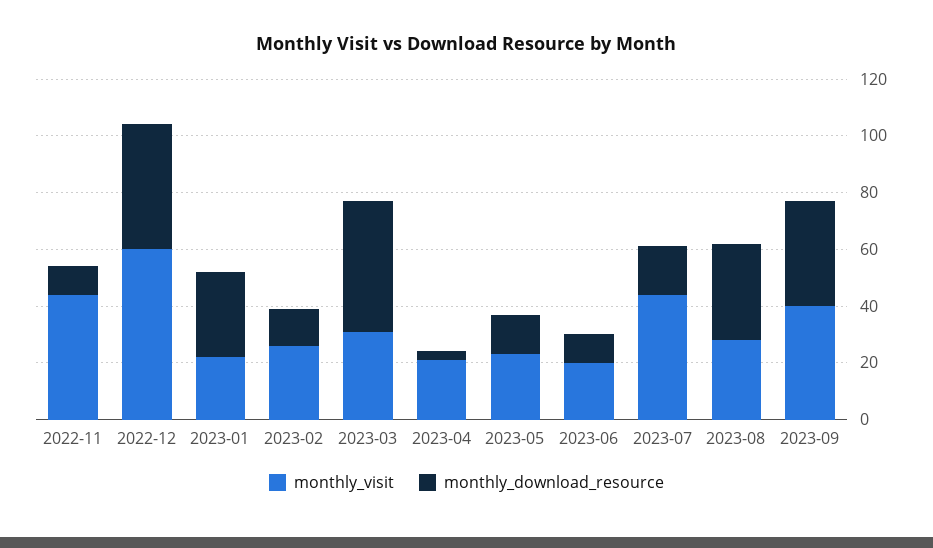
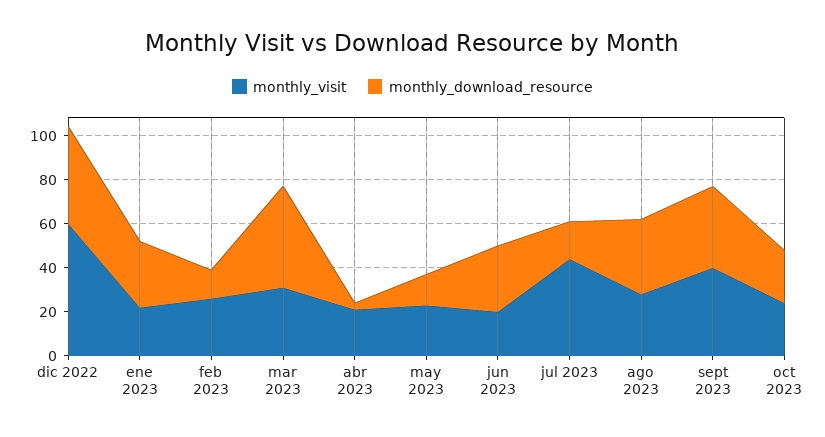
monthly_visit, 2022-11: 45 -> none
monthly_download_resource, 2022-11: 10 -> none
monthly_download_resource, 2023-06: 10 -> 30
monthly_visit, oct 2023: none -> 25
monthly_download_resource, oct 2023: none -> 25

